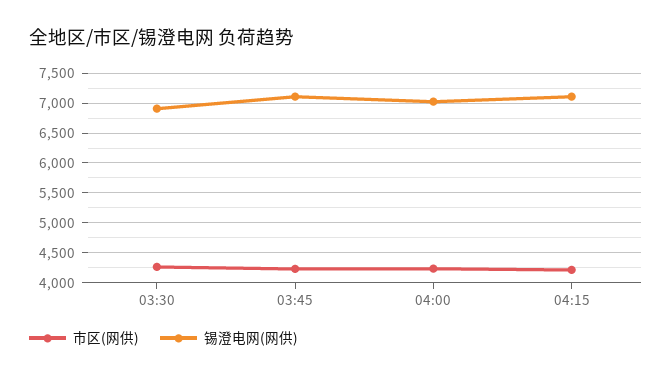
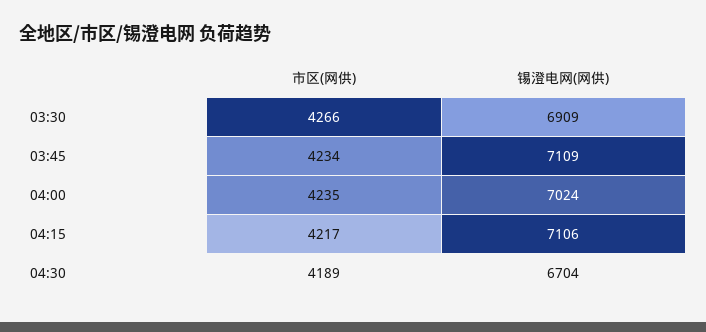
市区(网供), 04:30: none -> 4189
锡澄电网(网供), 04:30: none -> 6704

